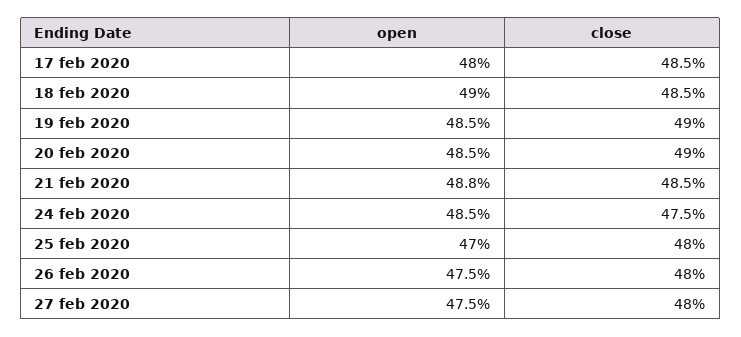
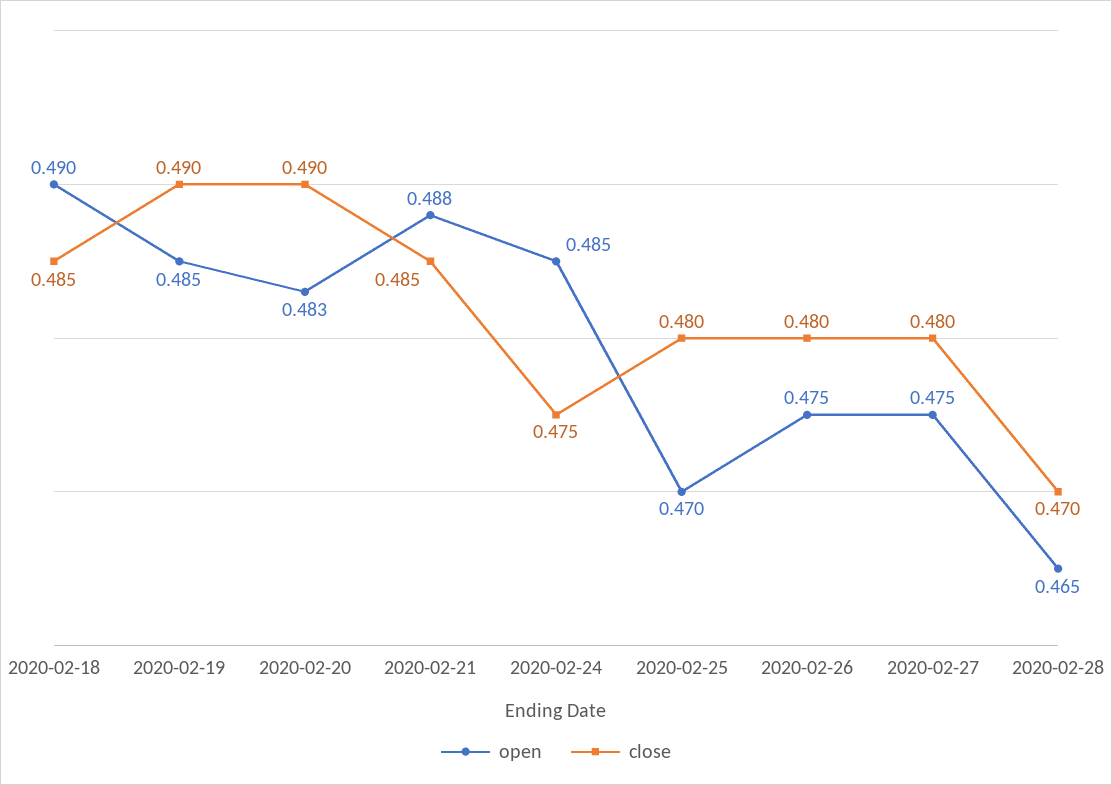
open, 17 feb 2020: 0.48 -> none
close, 17 feb 2020: 0.485 -> none
open, 20 feb 2020: 0.485 -> 0.483
open, 2020-02-28: none -> 0.465
close, 2020-02-28: none -> 0.47

